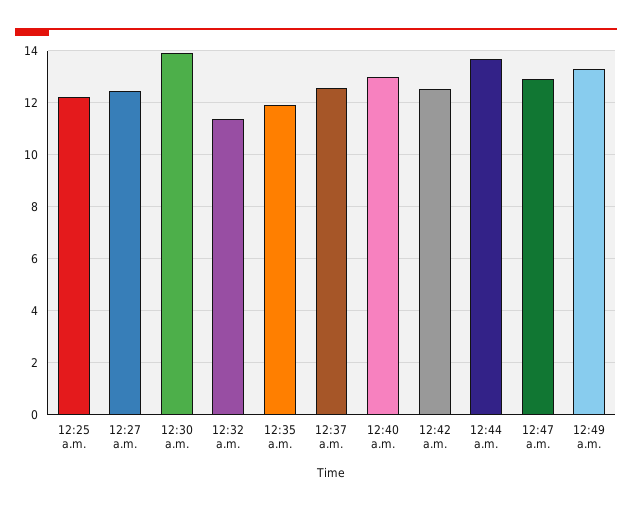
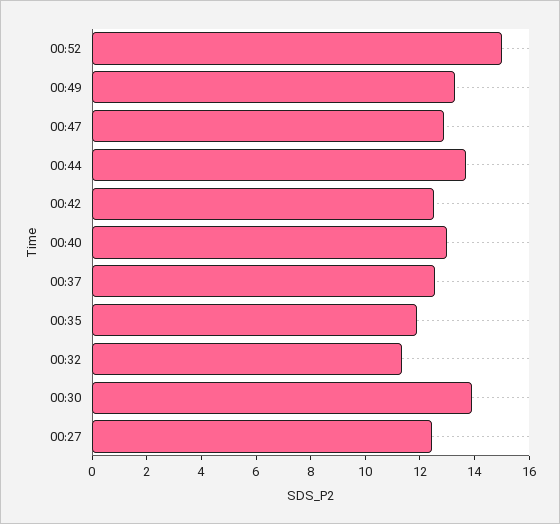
12:25 a.m.: 12.25 -> none
00:52: none -> 15

